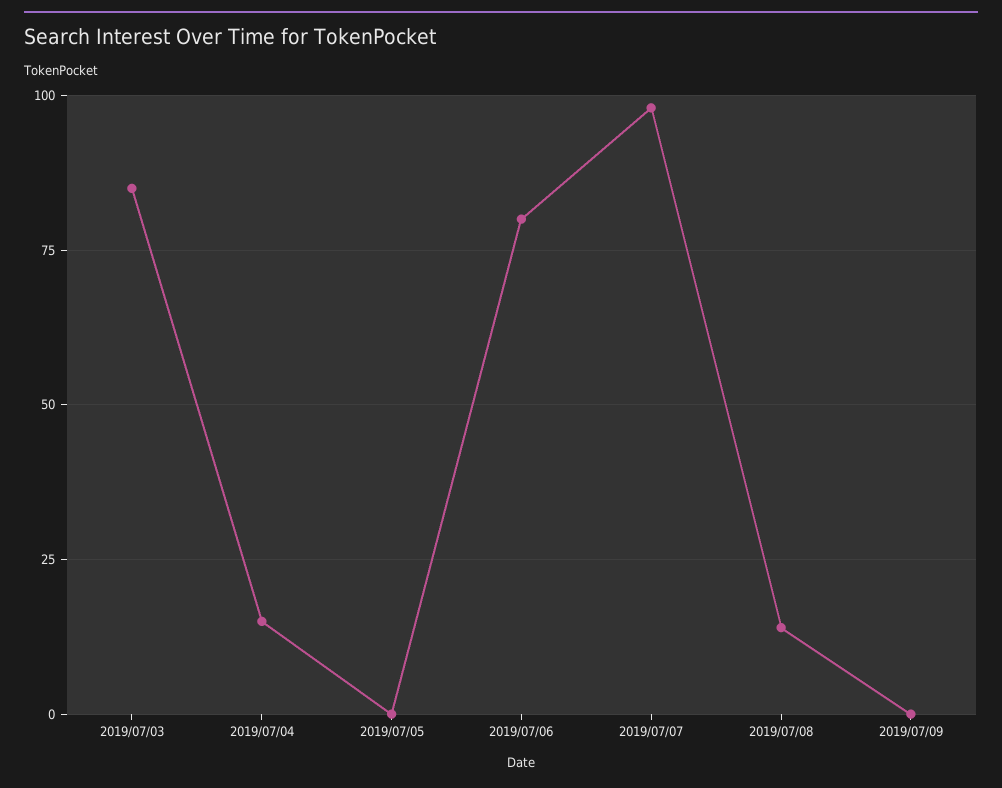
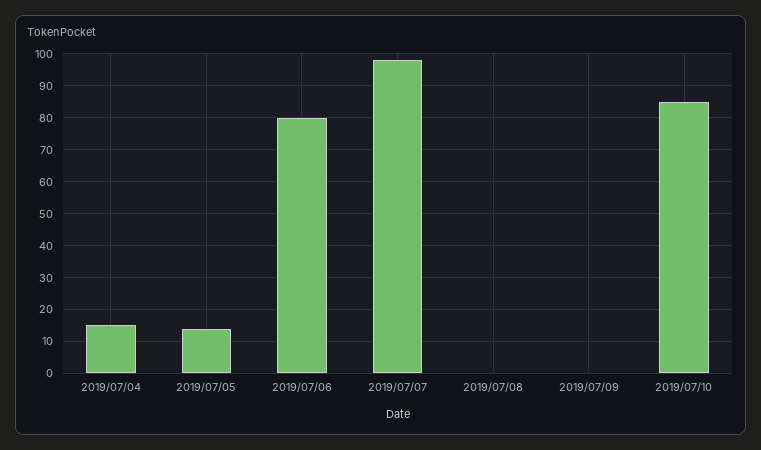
2019/07/03: 85 -> none
2019/07/05: 0 -> 15
2019/07/08: 15 -> 0
2019/07/10: none -> 85

